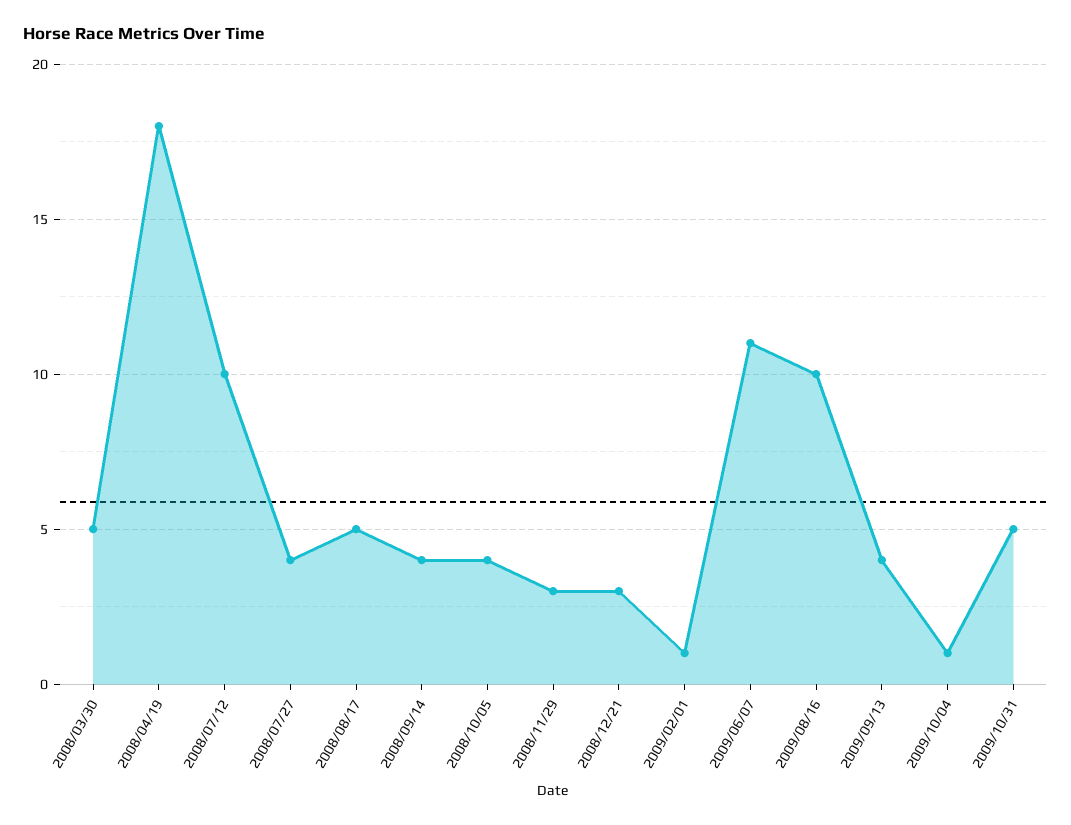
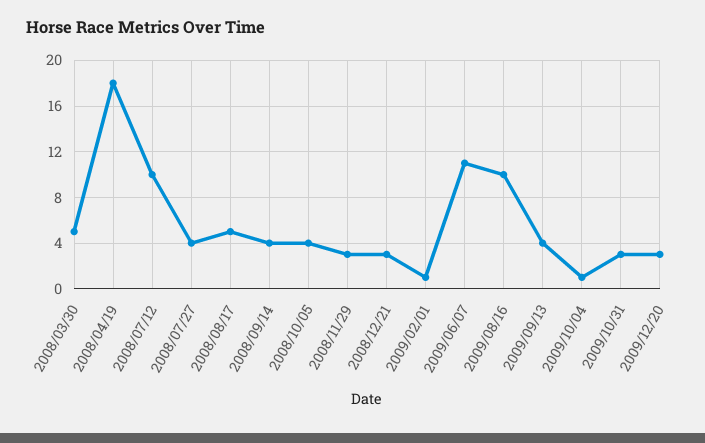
2009/10/31: 5 -> 3
2009/12/20: none -> 3

